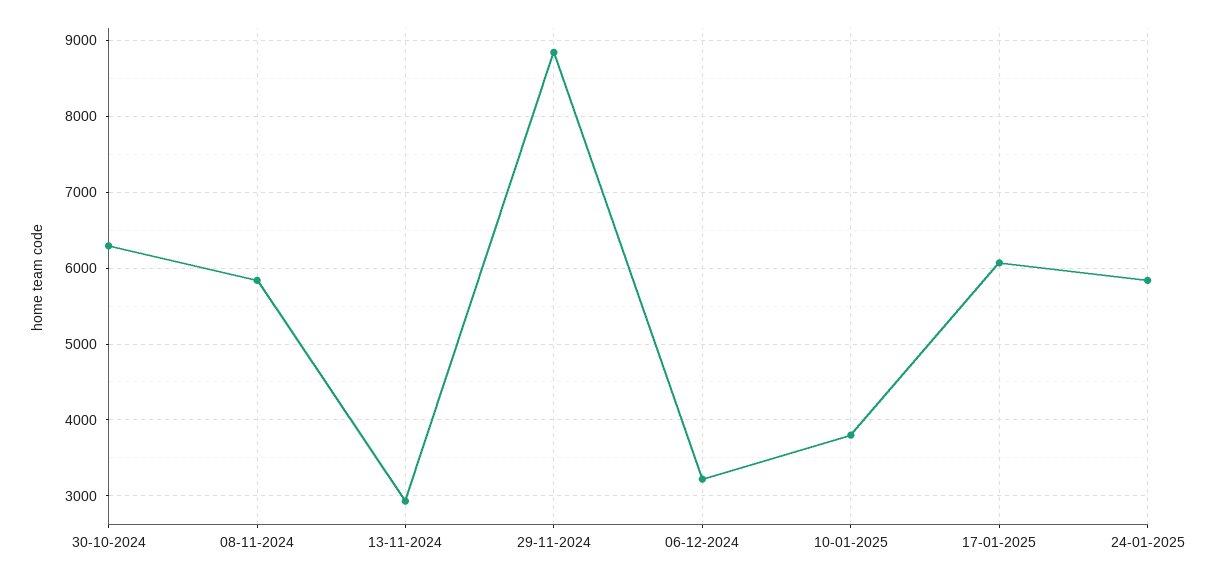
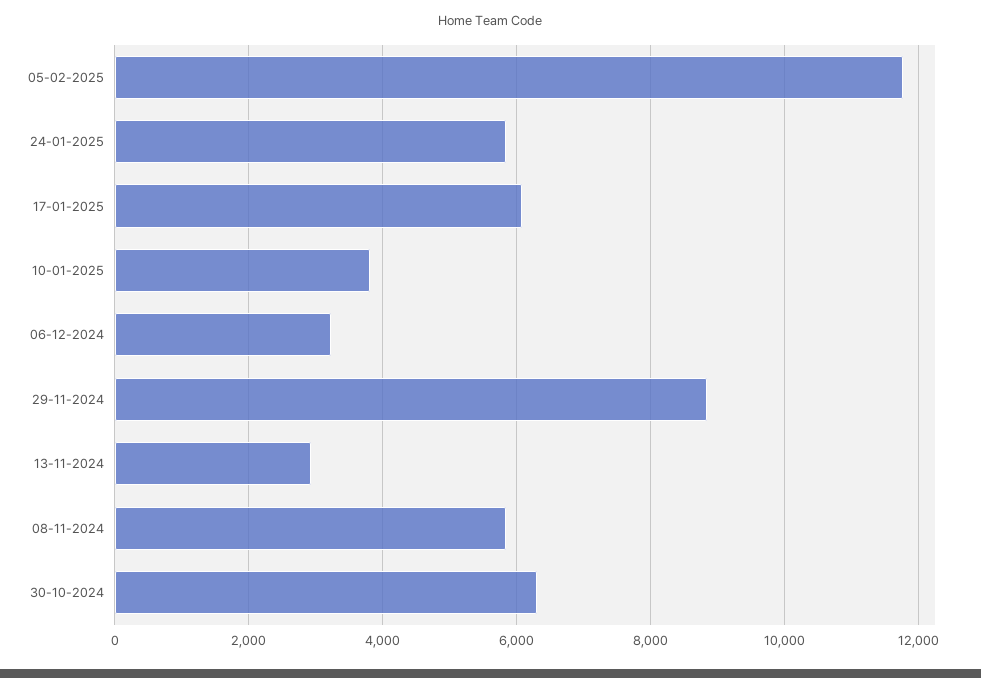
05-02-2025: none -> 11800

